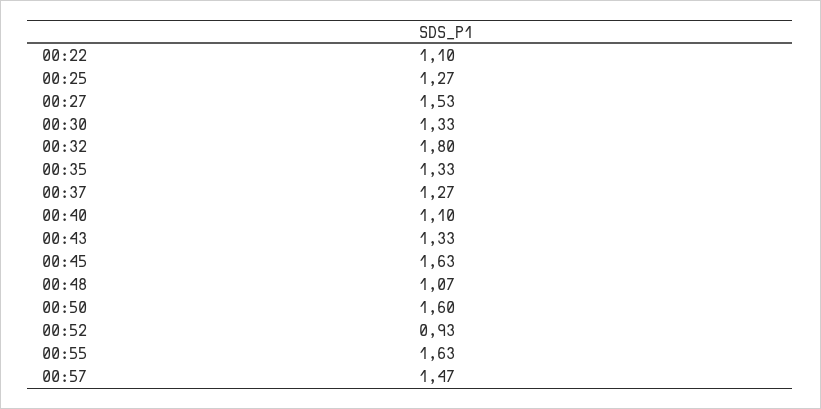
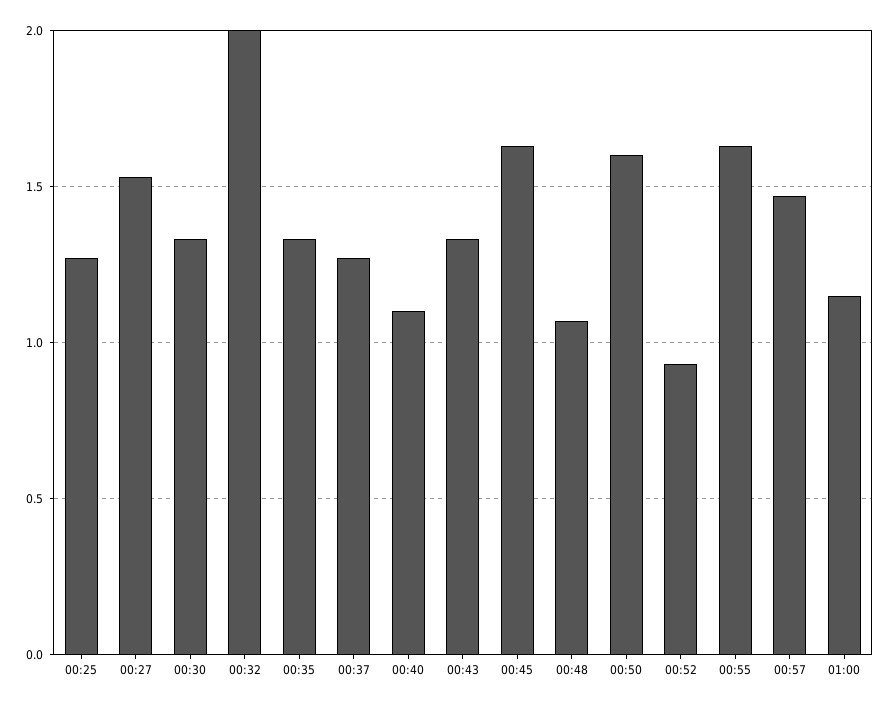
00:22: 1.1 -> none
00:32: 1.8 -> 2
01:00: none -> 1.15

